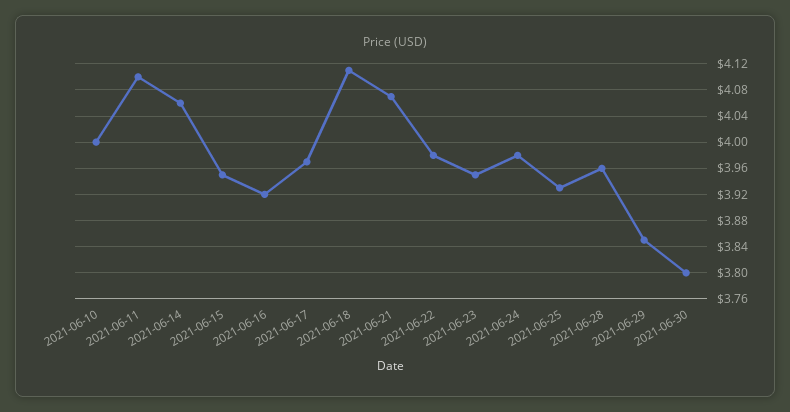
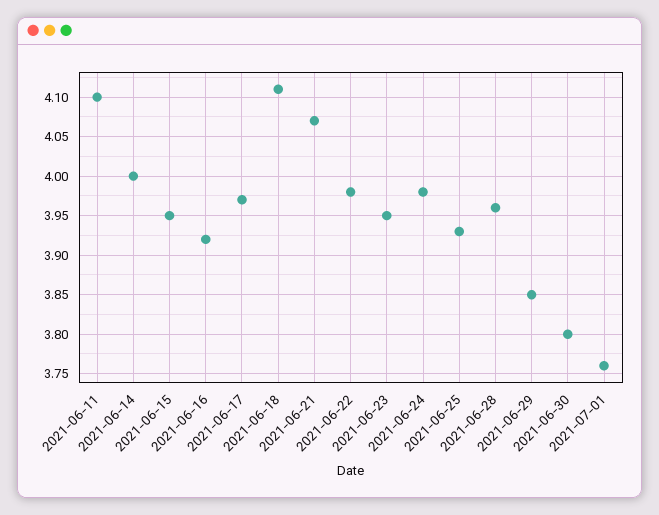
2021-06-10: 4 -> none
2021-06-14: 4.06 -> 4
2021-07-01: none -> 3.76

